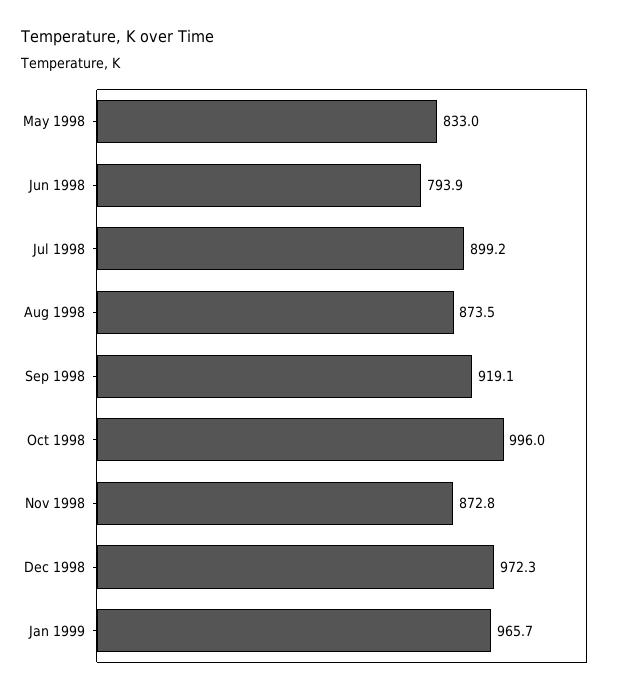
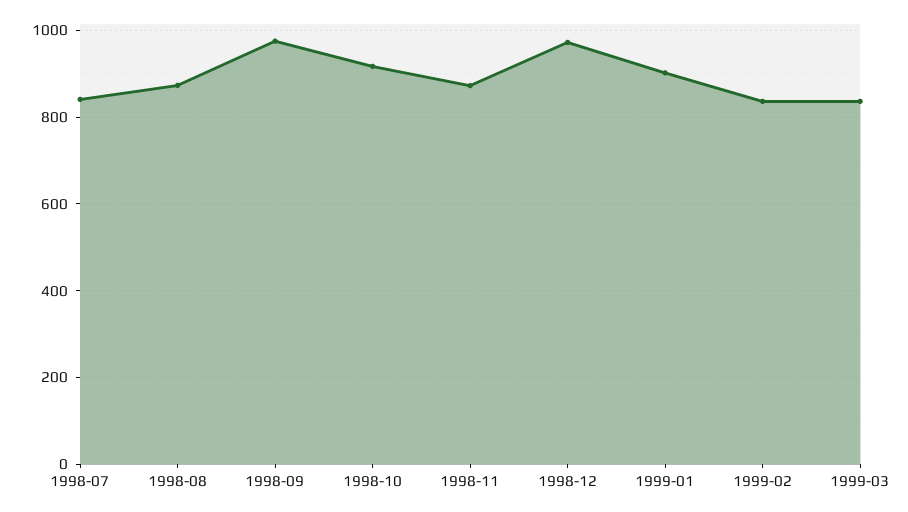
May 1998: 833 -> none
Jun 1998: 793.9 -> none
Jul 1998: 899.2 -> 840
Sep 1998: 919.1 -> 980
Oct 1998: 996 -> 920
Jan 1999: 965.7 -> 900
1999-02: none -> 840
1999-03: none -> 840

